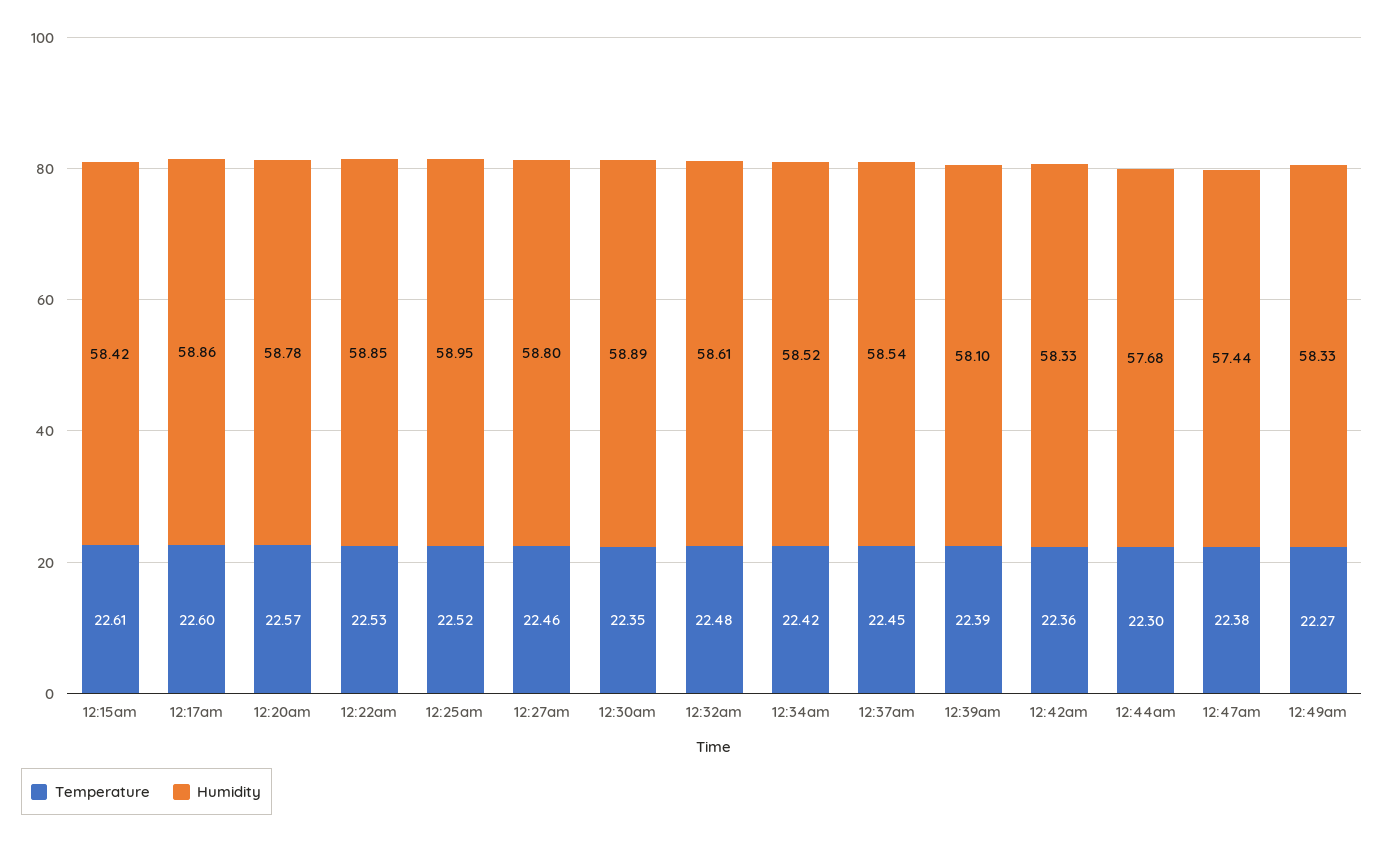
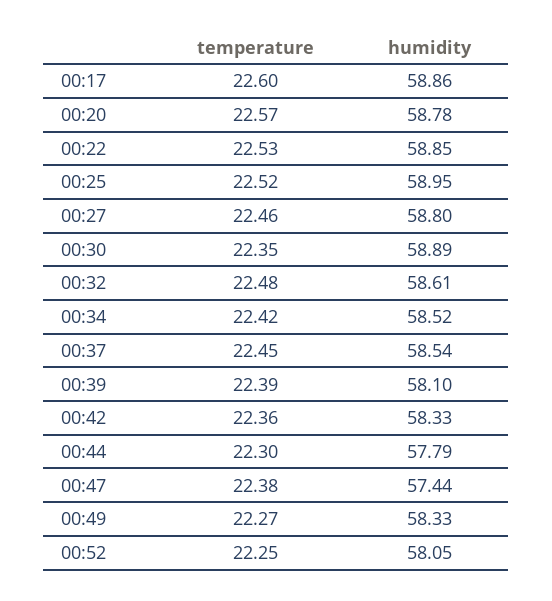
Temperature, 12:15am: 22.61 -> none
Humidity, 12:15am: 58.42 -> none
Humidity, 12:44am: 57.68 -> 57.79
Temperature, 00:52: none -> 22.25
Humidity, 00:52: none -> 58.05

